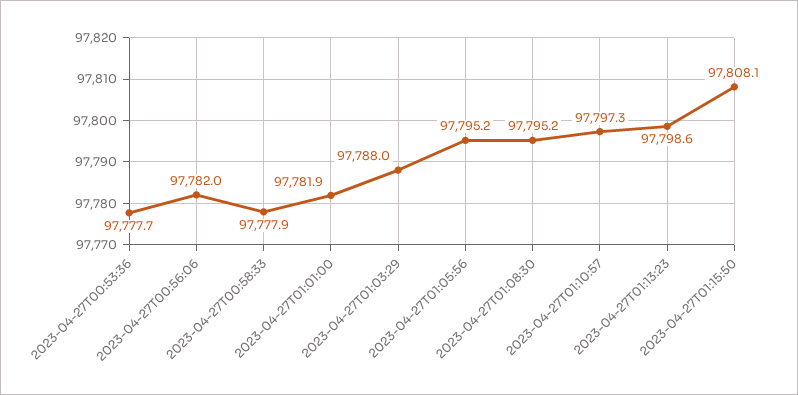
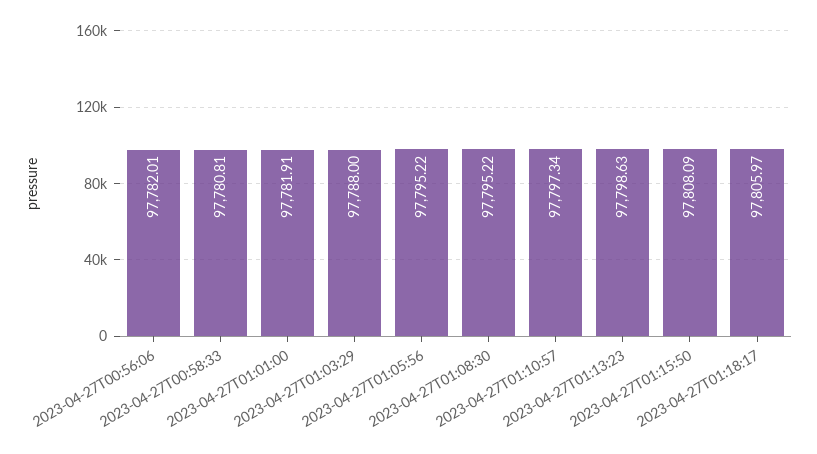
2023-04-27T00:53:36: 97777.7 -> none
2023-04-27T00:58:33: 97777.9 -> 97780.81
2023-04-27T01:18:17: none -> 97805.97

